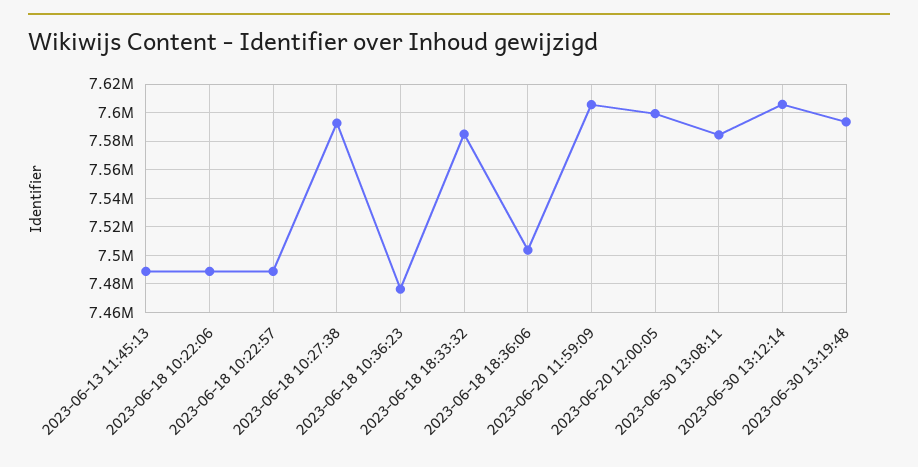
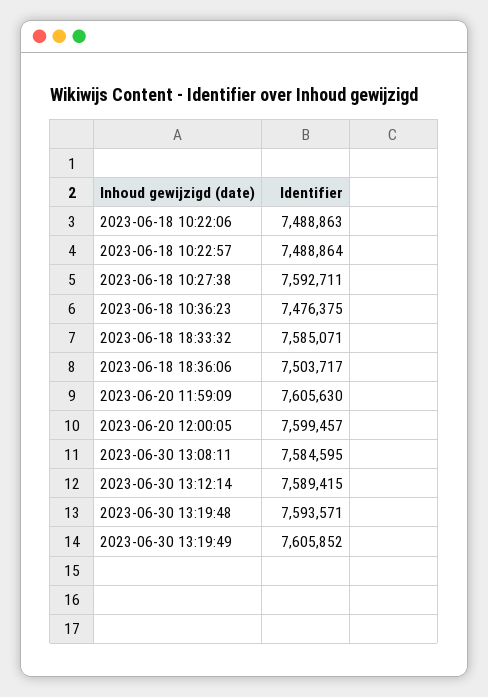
2023-06-13 11:45:13: 7490000 -> none
2023-06-30 13:12:14: 7605000 -> 7589415
2023-06-30 13:19:49: none -> 7605852

